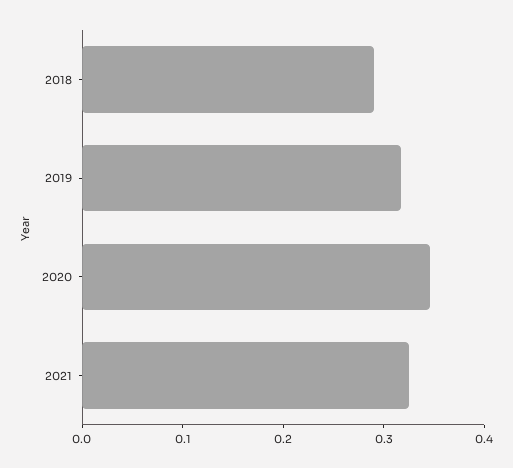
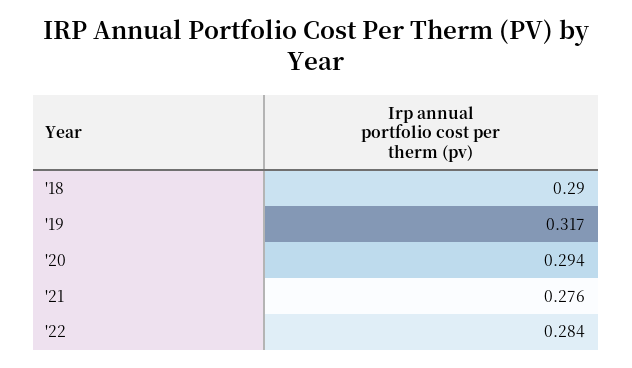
2020: 0.34 -> 0.294
2021: 0.32 -> 0.276
'22: none -> 0.284

